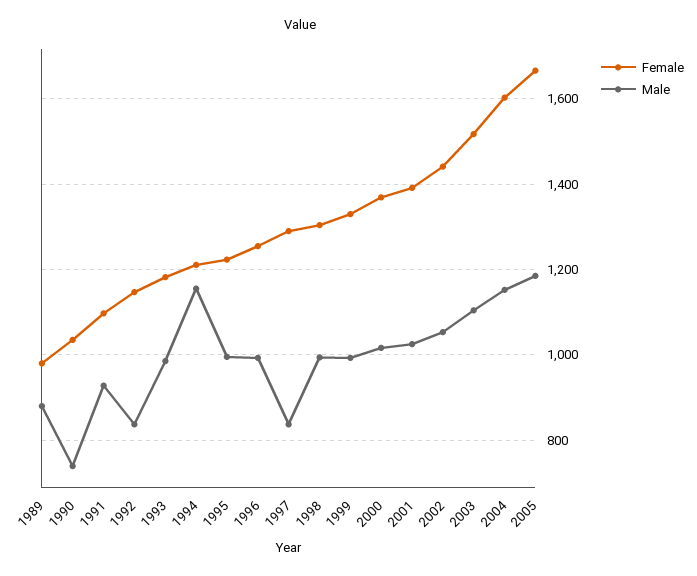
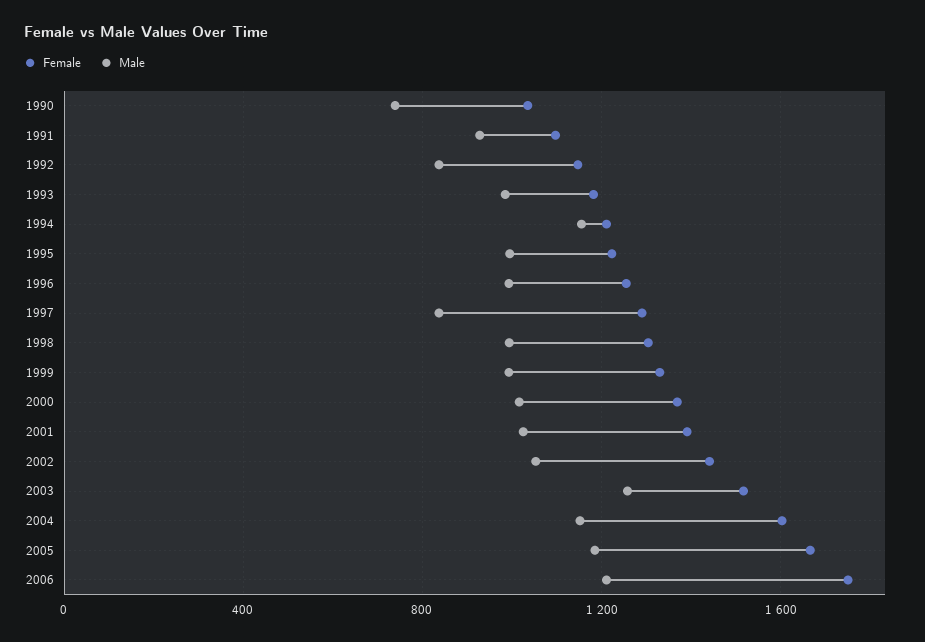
Female, 1989: 980 -> none
Male, 1989: 880 -> none
Male, 2003: 1100 -> 1250
Female, 2006: none -> 1750
Male, 2006: none -> 1200

